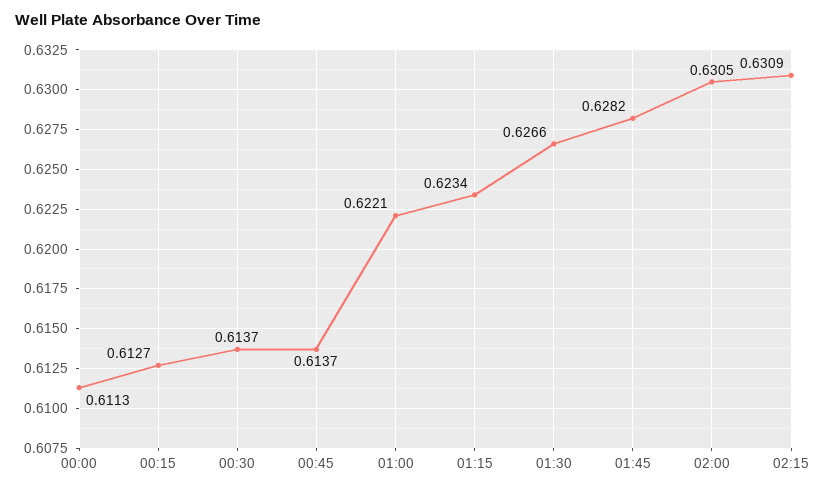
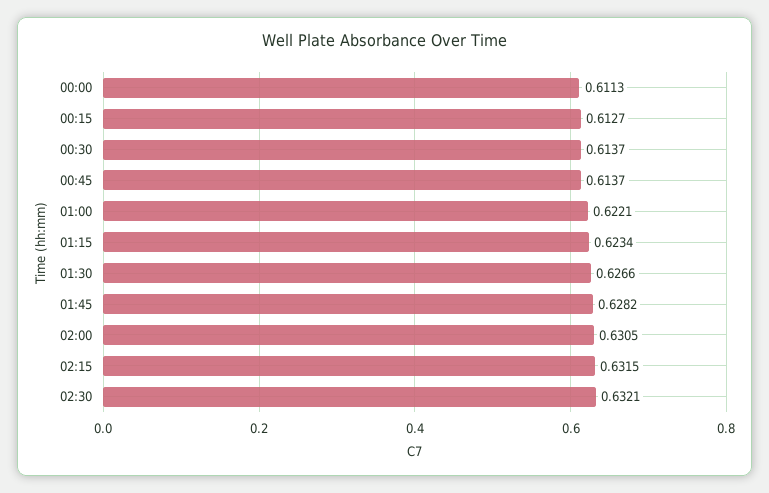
02:15: 0.6309 -> 0.6315
02:30: none -> 0.6321

